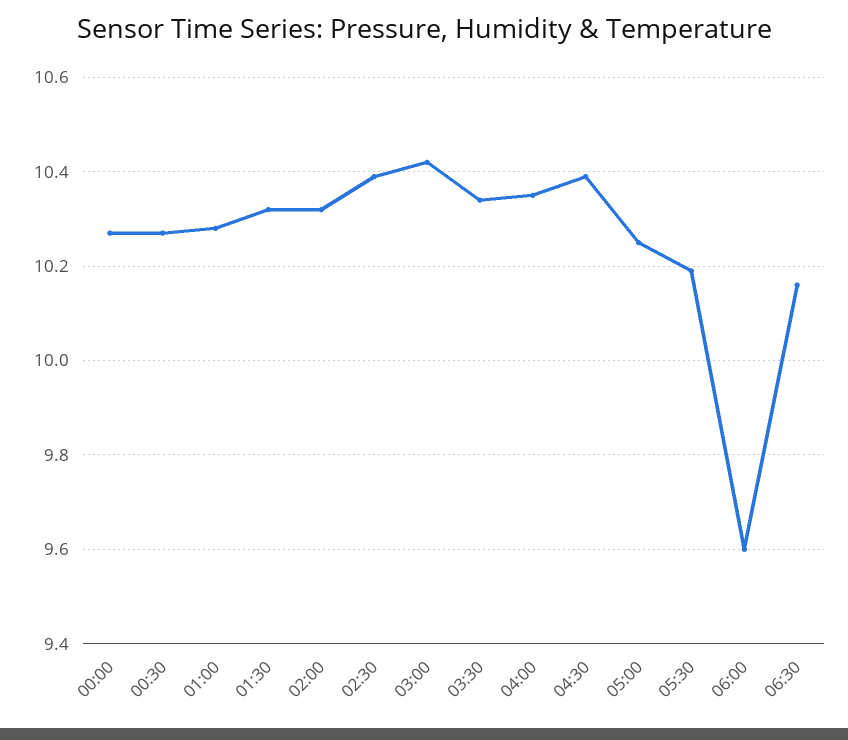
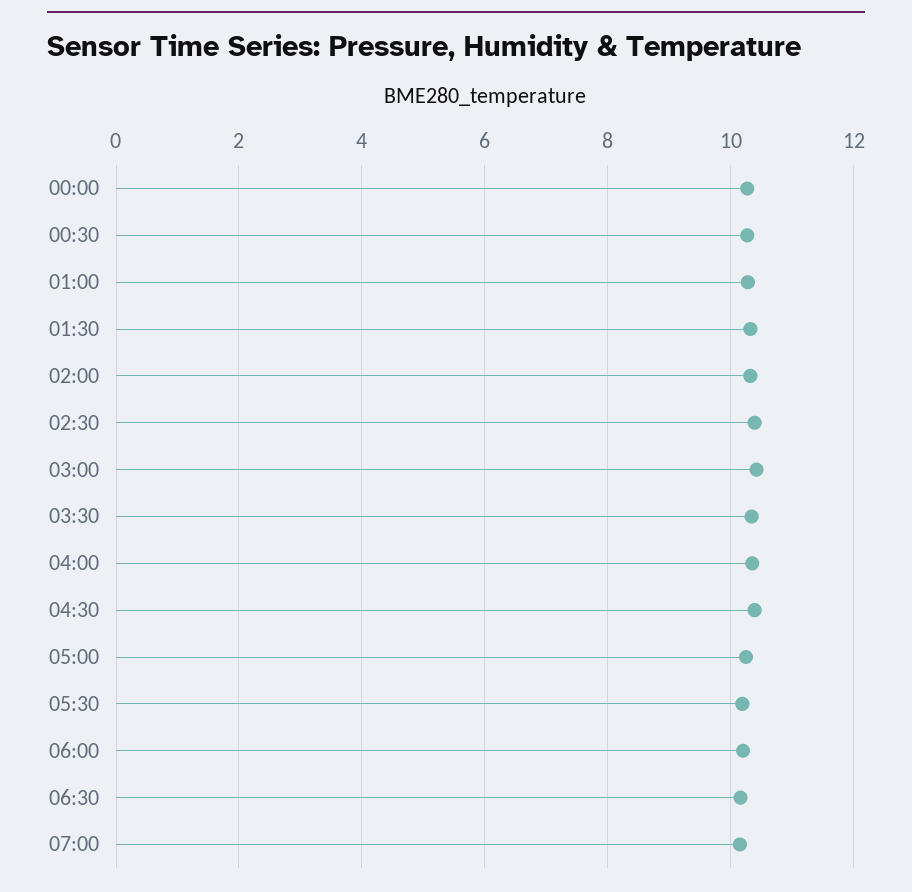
06:00: 9.6 -> 10.2
07:00: none -> 10.2

